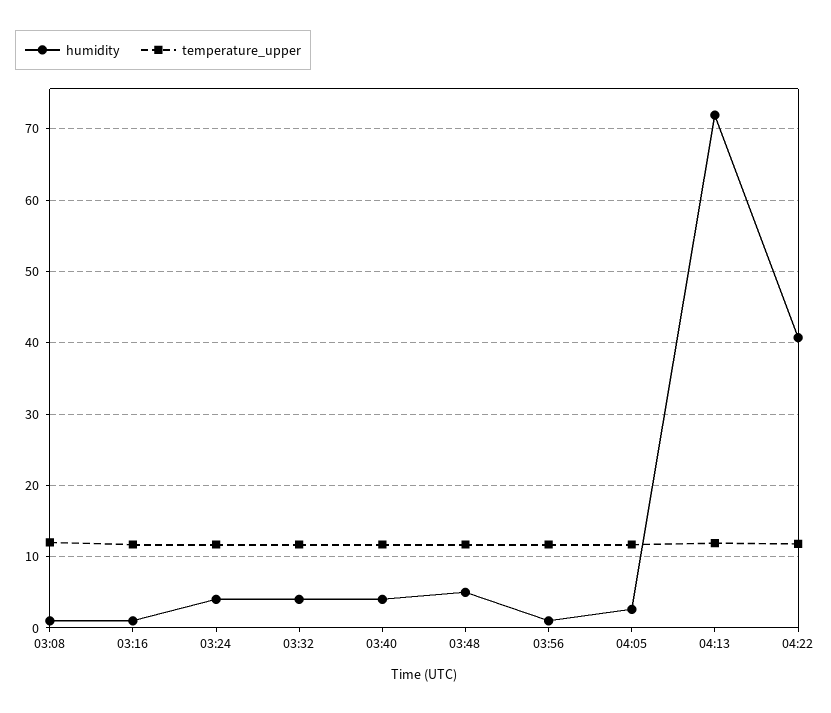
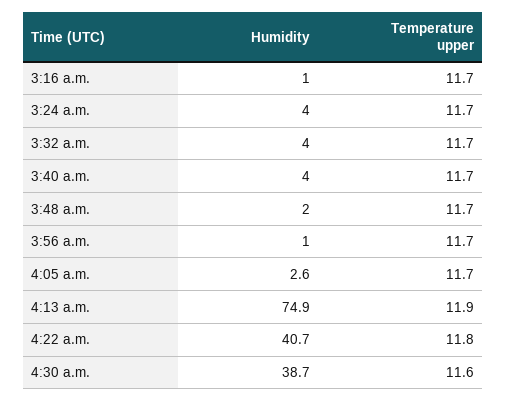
humidity, 03:08: 1 -> none
temperature_upper, 03:08: 12 -> none
humidity, 03:48: 5 -> 2
humidity, 04:13: 72 -> 74.9
humidity, 4:30 a.m.: none -> 38.7
temperature_upper, 4:30 a.m.: none -> 11.6

